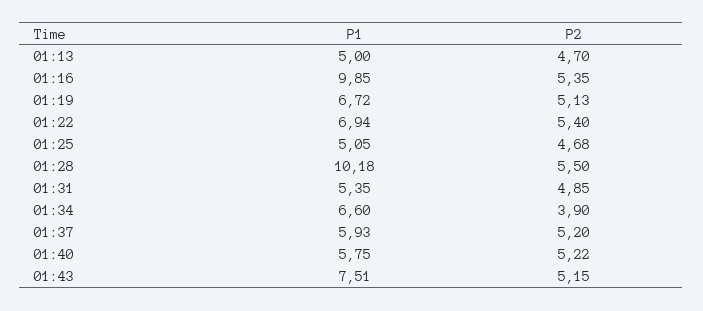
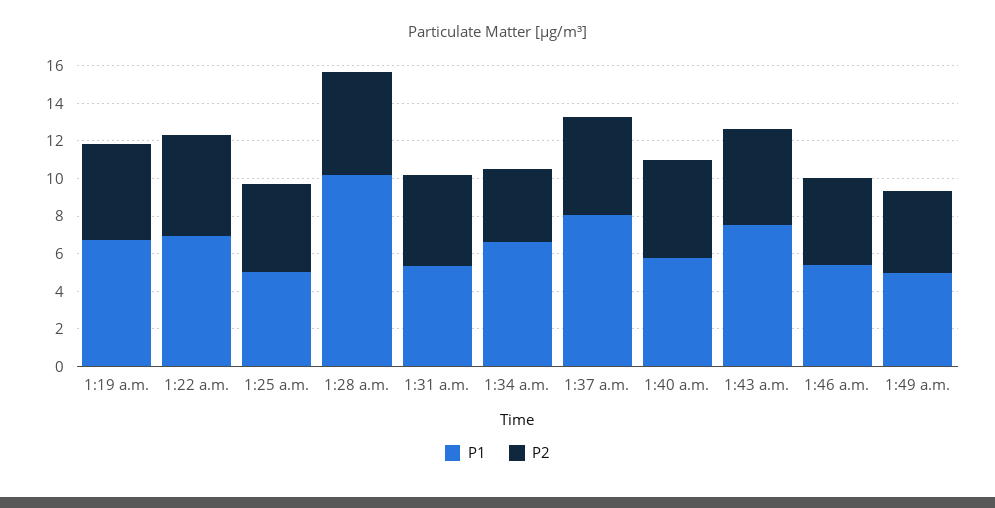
P1, 01:13: 5 -> none
P2, 01:13: 4.7 -> none
P1, 01:16: 9.85 -> none
P2, 01:16: 5.35 -> none
P1, 01:37: 5.93 -> 8
P1, 1:46 a.m.: none -> 5.5
P2, 1:46 a.m.: none -> 4.5
P1, 1:49 a.m.: none -> 5
P2, 1:49 a.m.: none -> 4.5

